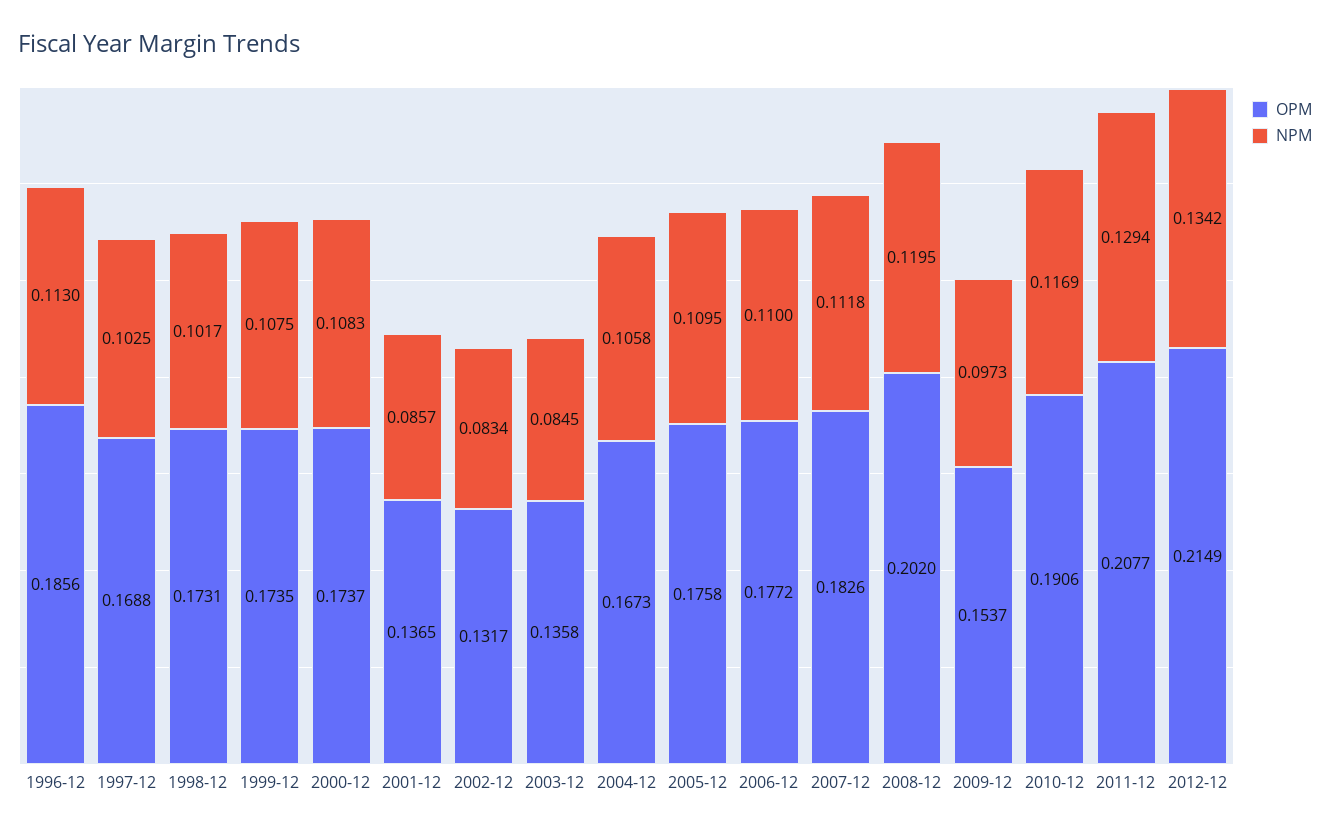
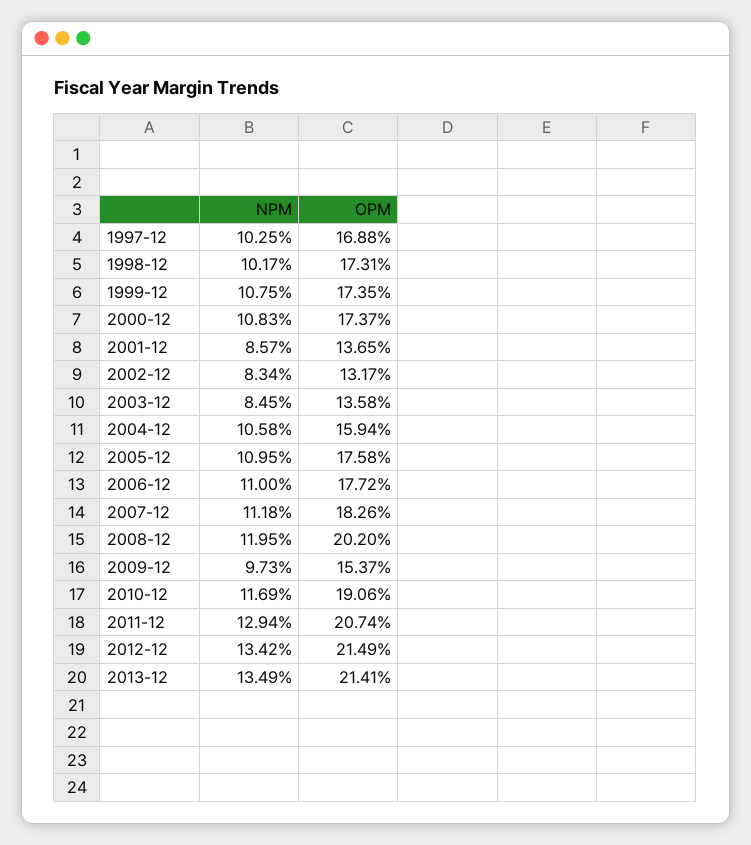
OPM, 1996-12: 0.1856 -> none
NPM, 1996-12: 0.113 -> none
OPM, 2004-12: 0.1673 -> 0.1594
OPM, 2011-12: 0.2077 -> 0.2074
NPM, 2013-12: none -> 0.1349
OPM, 2013-12: none -> 0.2141

